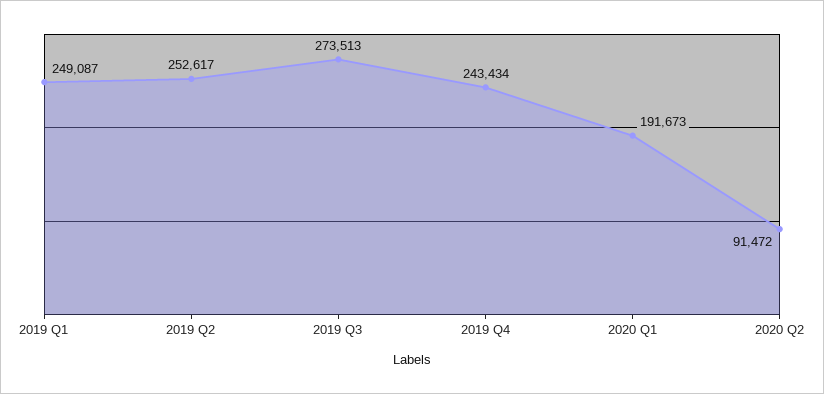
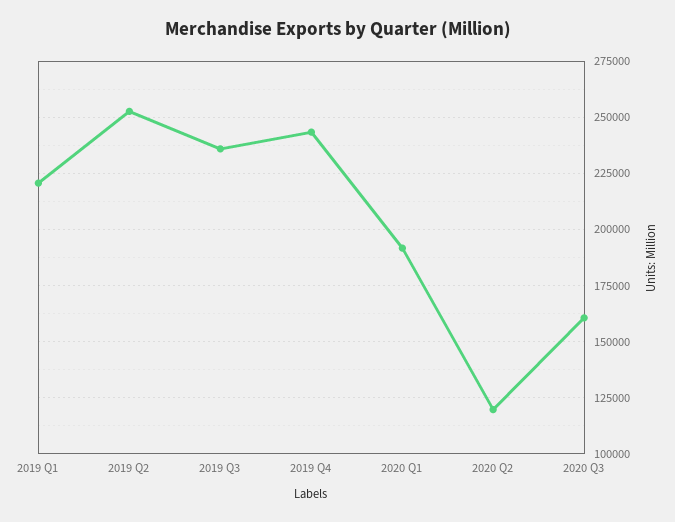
2019 Q1: 249087 -> 220000
2019 Q3: 273513 -> 235000
2020 Q2: 91472 -> 120000
2020 Q3: none -> 160000

